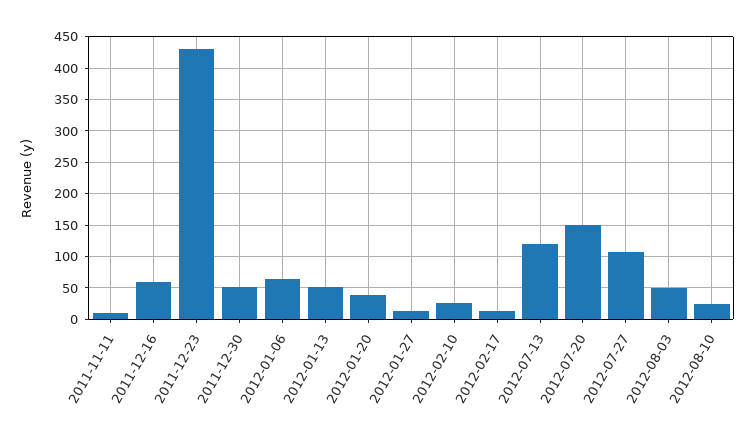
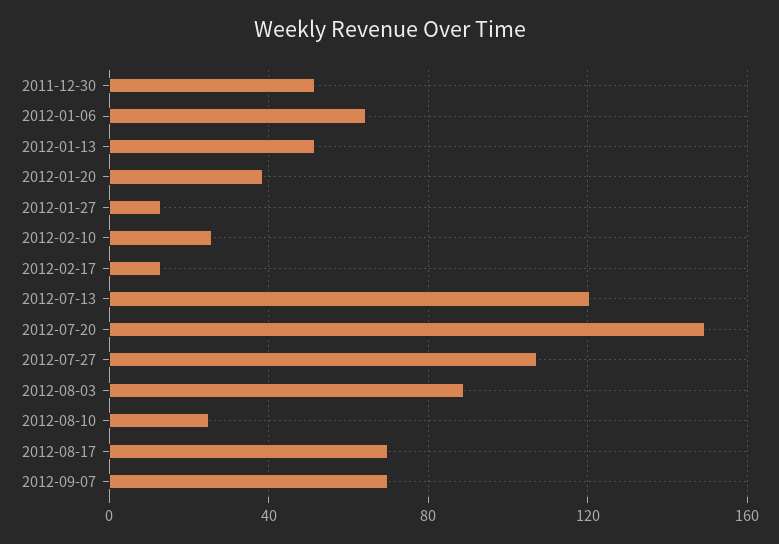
2011-11-11: 10 -> none
2011-12-16: 60 -> none
2011-12-23: 430 -> none
2012-08-03: 50 -> 90
2012-08-17: none -> 70
2012-09-07: none -> 70

